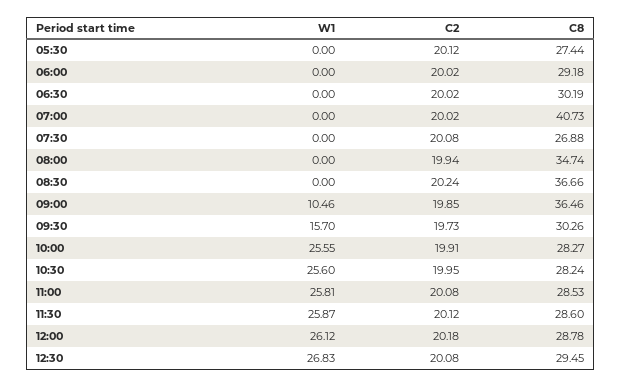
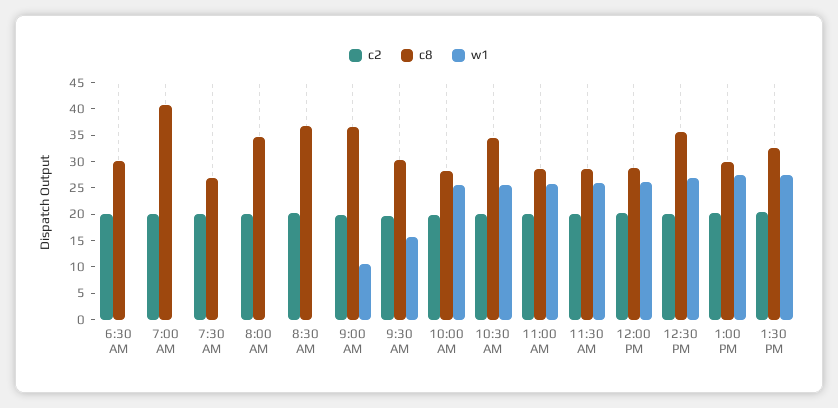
W1, 05:30: 0 -> none
C2, 05:30: 20.12 -> none
C8, 05:30: 27.44 -> none
W1, 06:00: 0 -> none
C2, 06:00: 20.02 -> none
C8, 06:00: 29.18 -> none
C8, 10:30: 28.24 -> 35
C8, 12:30: 29.45 -> 35
C2, 1:00 PM: none -> 20
C8, 1:00 PM: none -> 30
W1, 1:00 PM: none -> 27.5
C2, 1:30 PM: none -> 20
C8, 1:30 PM: none -> 32.5
W1, 1:30 PM: none -> 27.5

